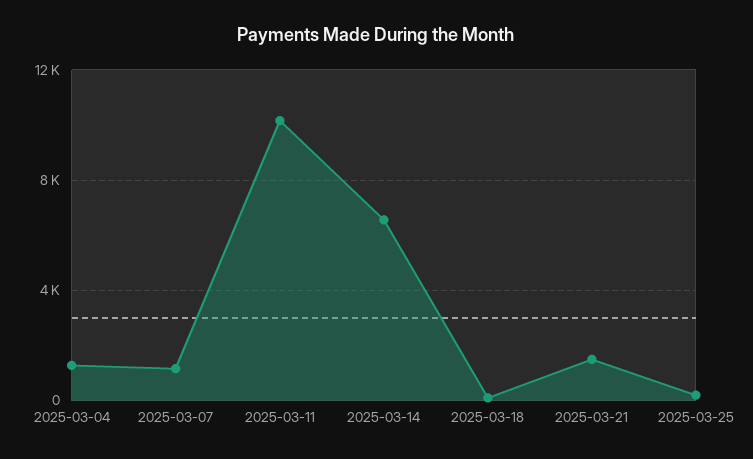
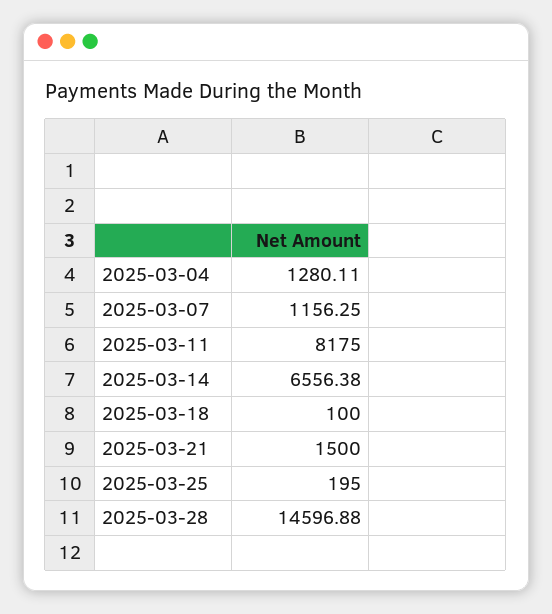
2025-03-11: 10000 -> 8175
2025-03-28: none -> 14596.88

